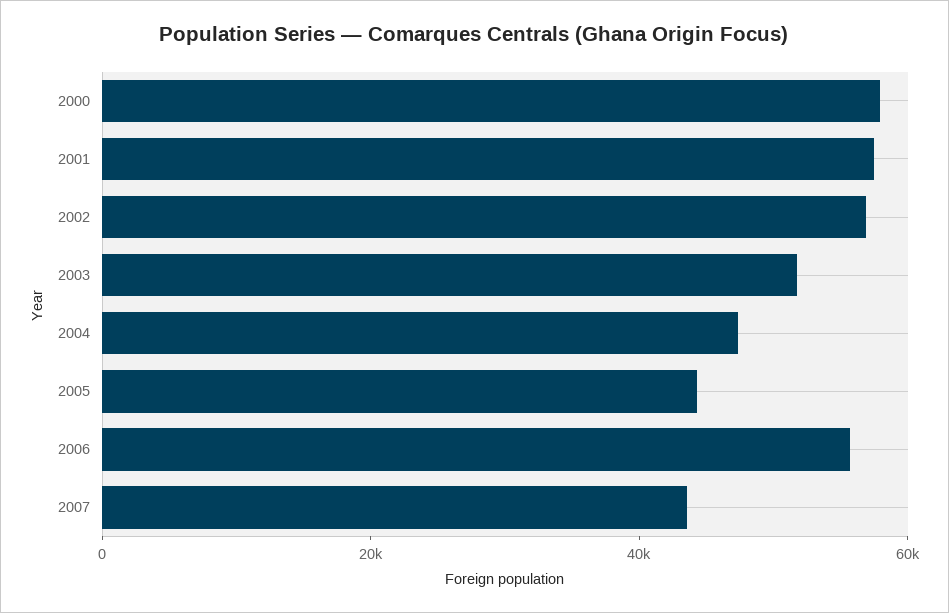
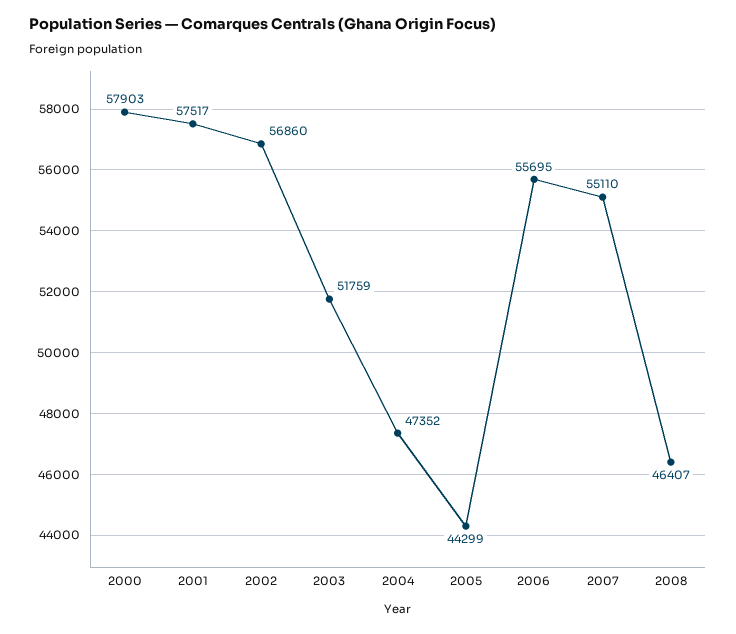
2007: 45000 -> 55110
2008: none -> 46407

